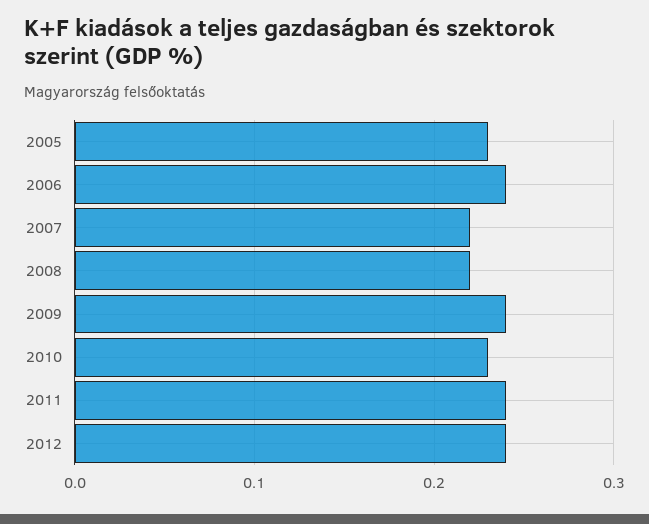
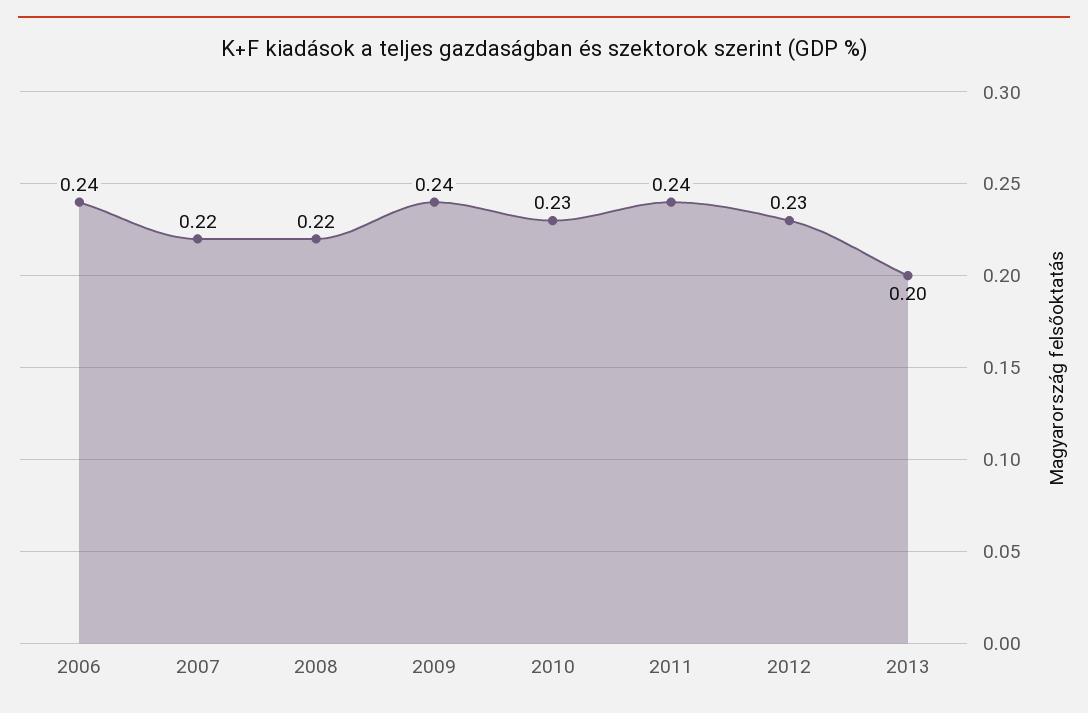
2005: 0.23 -> none
2012: 0.24 -> 0.23
2013: none -> 0.2

